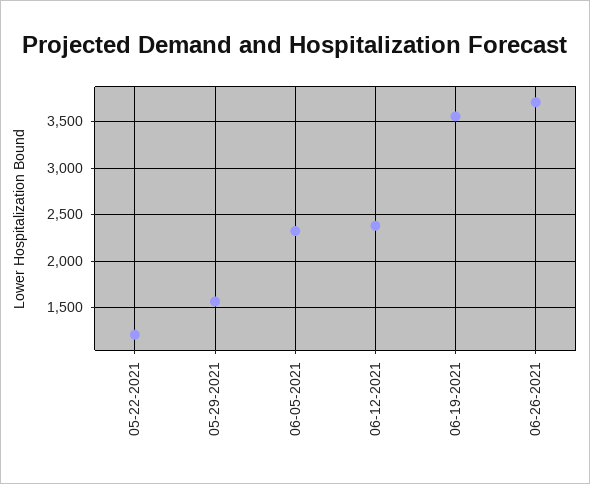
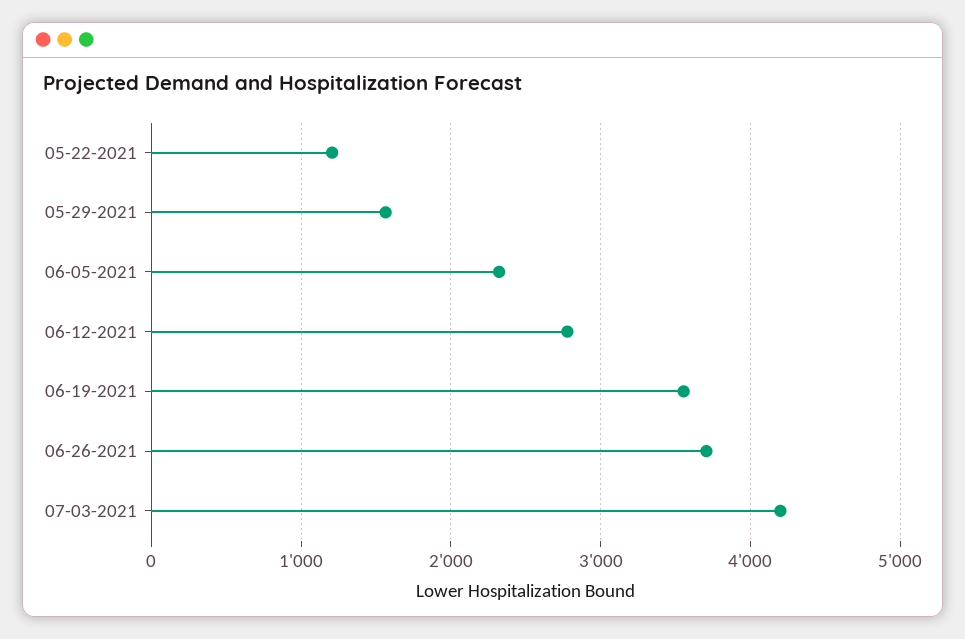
06-12-2021: 2400 -> 2800
07-03-2021: none -> 4200

